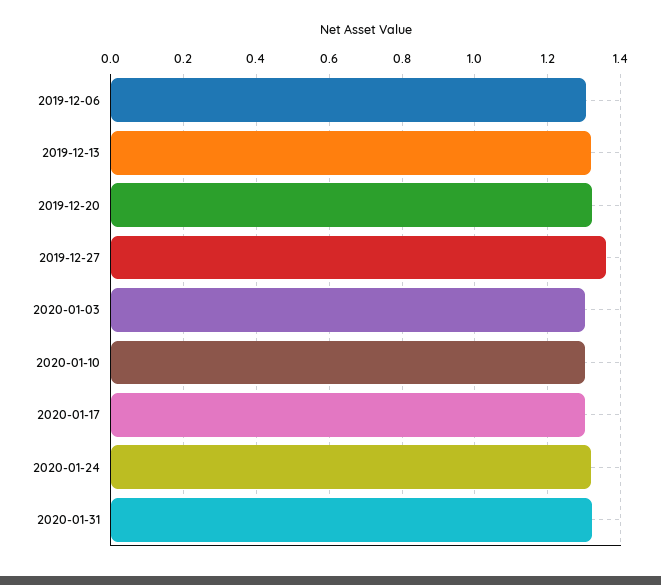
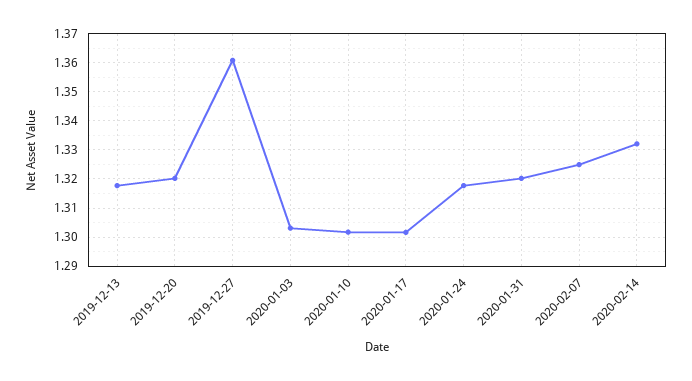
2019-12-06: 1.3 -> none
2020-02-07: none -> 1.325
2020-02-14: none -> 1.3325

